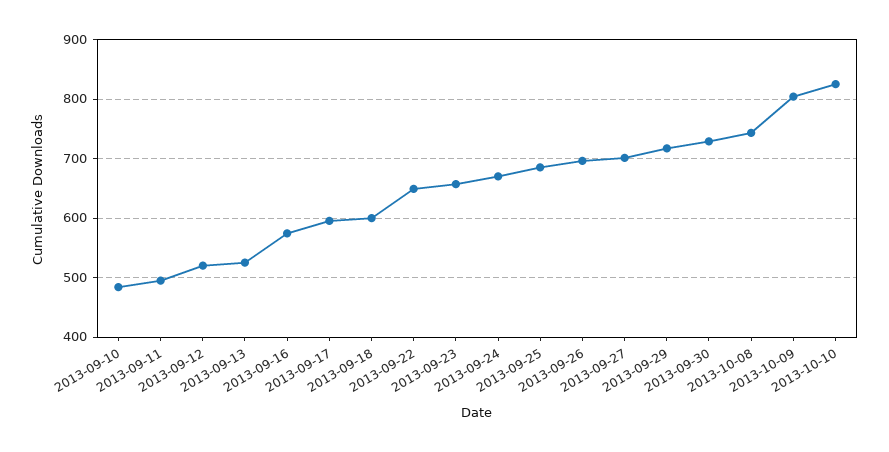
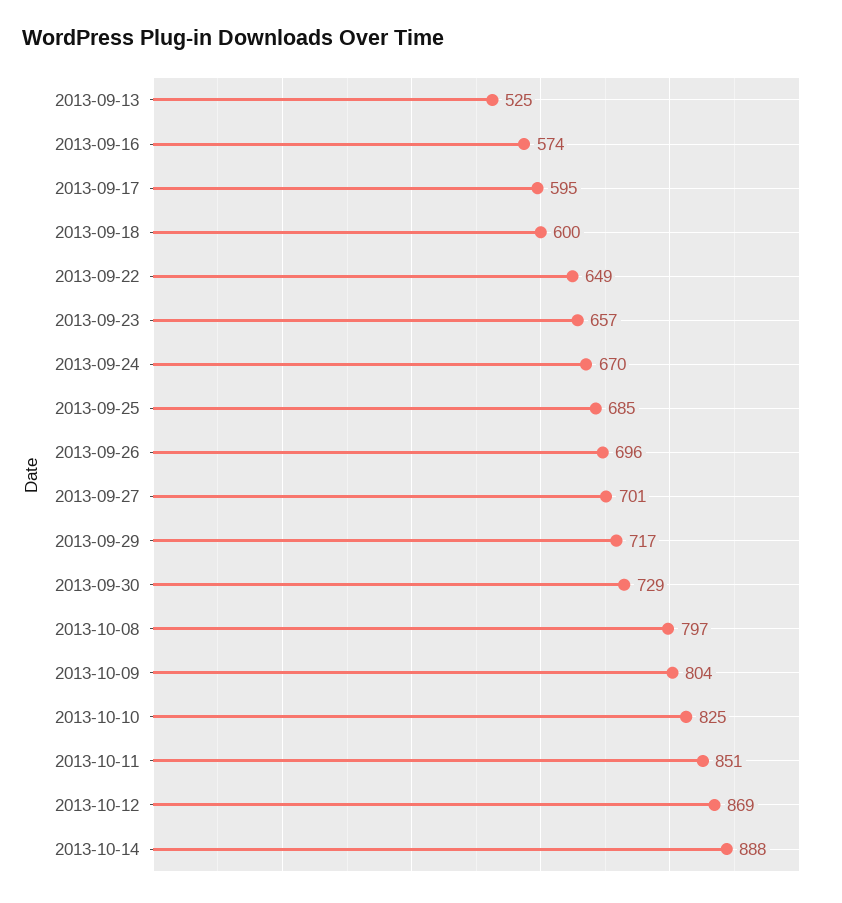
2013-09-10: 480 -> none
2013-09-11: 500 -> none
2013-09-12: 520 -> none
2013-10-08: 740 -> 797
2013-10-11: none -> 851
2013-10-12: none -> 869
2013-10-14: none -> 888

